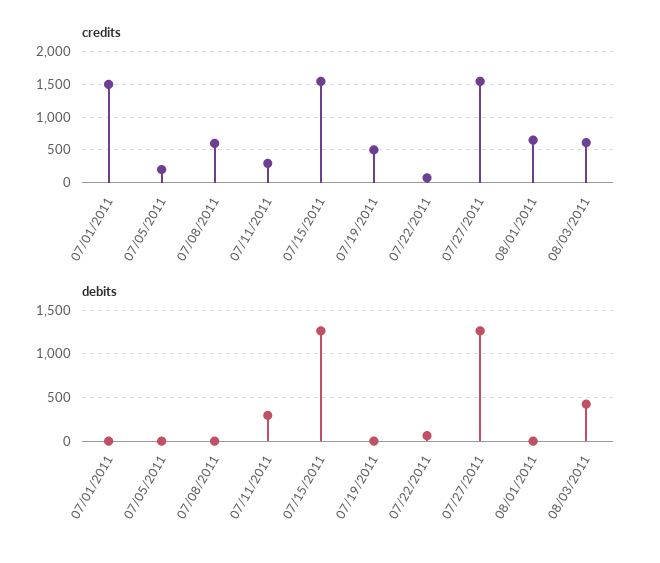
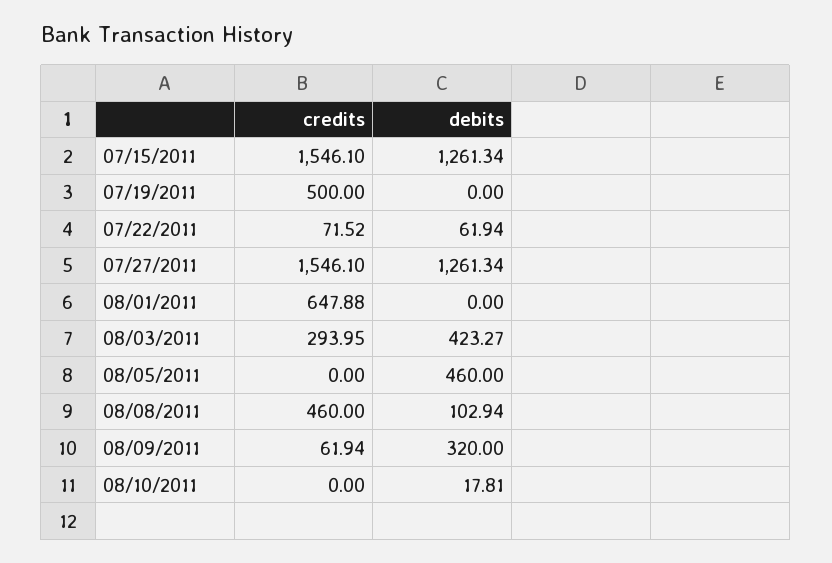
credits, 07/01/2011: 1500 -> none
credits, 07/05/2011: 200 -> none
credits, 07/08/2011: 600 -> none
credits, 07/11/2011: 300 -> none
credits, 08/03/2011: 600 -> 293.95
debits, 07/01/2011: 0 -> none
debits, 07/05/2011: 0 -> none
debits, 07/08/2011: 0 -> none
debits, 07/11/2011: 300 -> none
credits, 08/05/2011: none -> 0
debits, 08/05/2011: none -> 460
credits, 08/08/2011: none -> 460
debits, 08/08/2011: none -> 102.94
credits, 08/09/2011: none -> 61.94
debits, 08/09/2011: none -> 320
credits, 08/10/2011: none -> 0
debits, 08/10/2011: none -> 17.81

